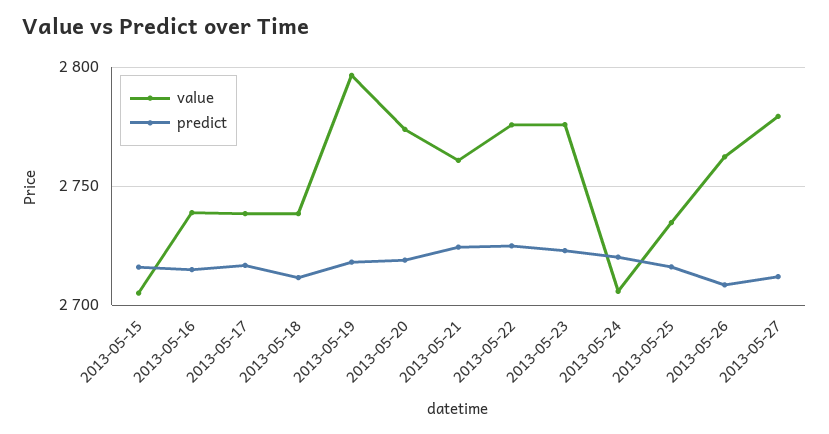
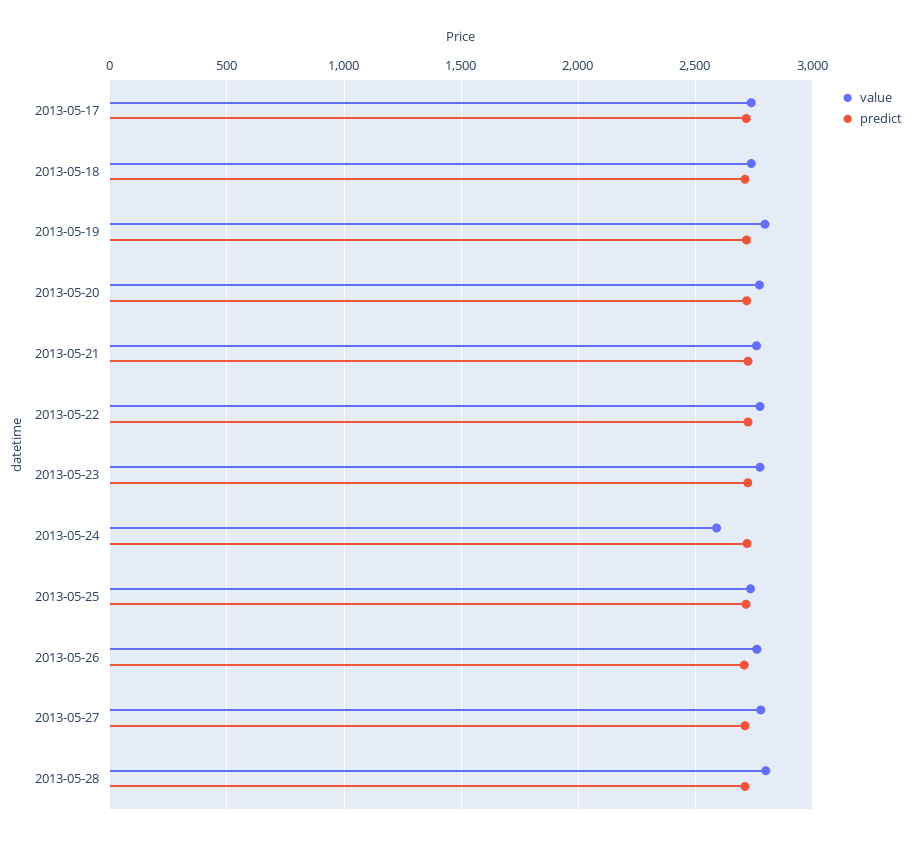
value, 2013-05-15: 2705 -> none
predict, 2013-05-15: 2715 -> none
value, 2013-05-16: 2740 -> none
predict, 2013-05-16: 2715 -> none
value, 2013-05-24: 2705 -> 2600
value, 2013-05-28: none -> 2800
predict, 2013-05-28: none -> 2700

